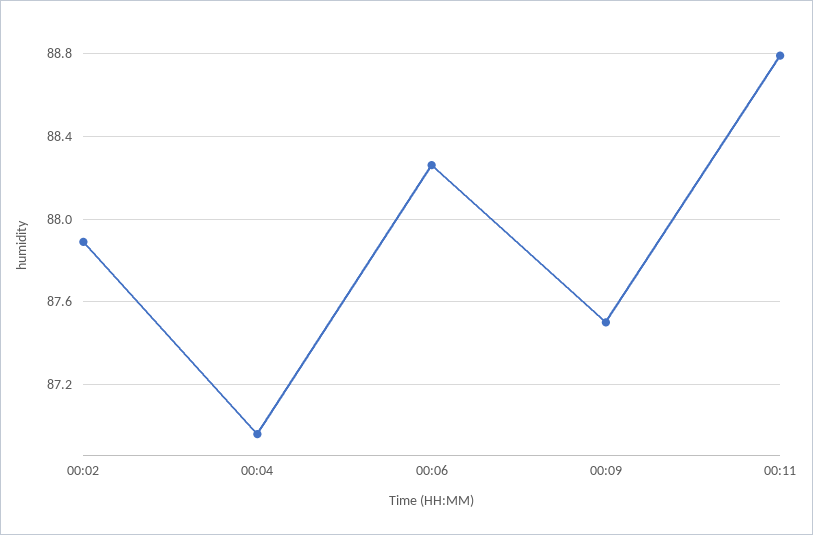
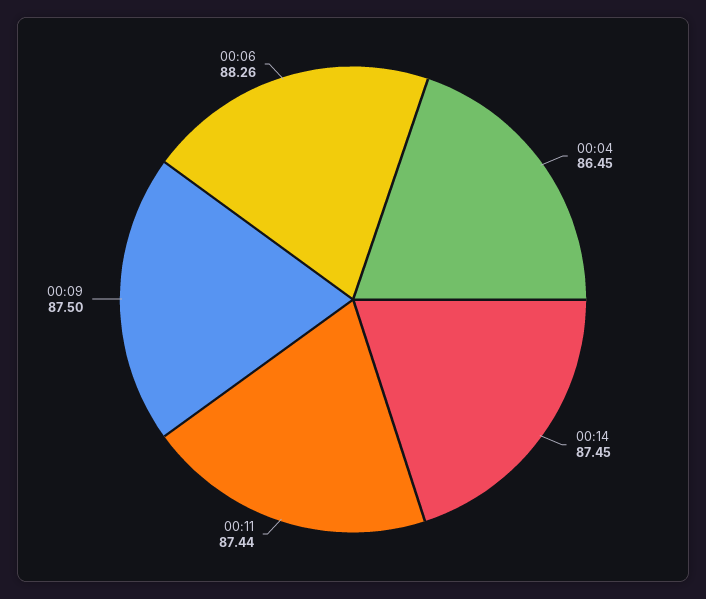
00:02: 87.9 -> none
00:04: 86.95 -> 86.45
00:11: 88.8 -> 87.44
00:14: none -> 87.45

